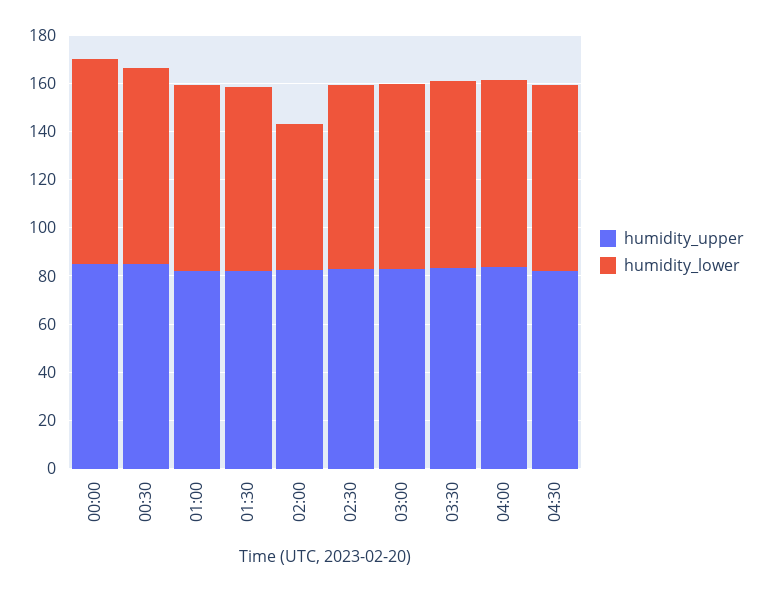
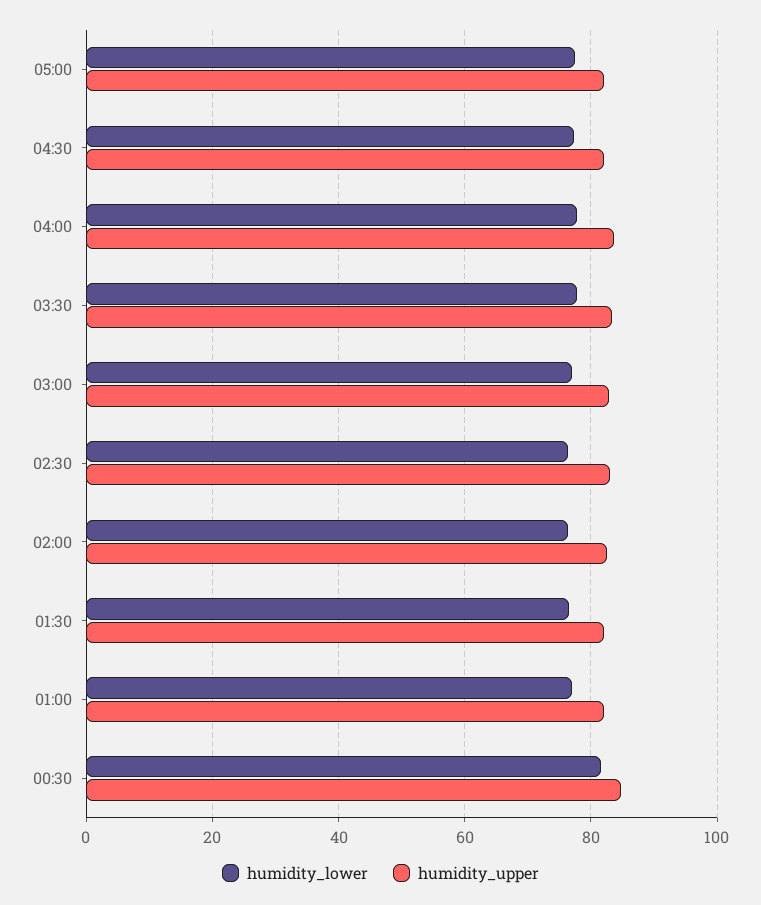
humidity_upper, 00:00: 85 -> none
humidity_lower, 00:00: 85 -> none
humidity_lower, 02:00: 60 -> 76
humidity_lower, 05:00: none -> 78
humidity_upper, 05:00: none -> 82

